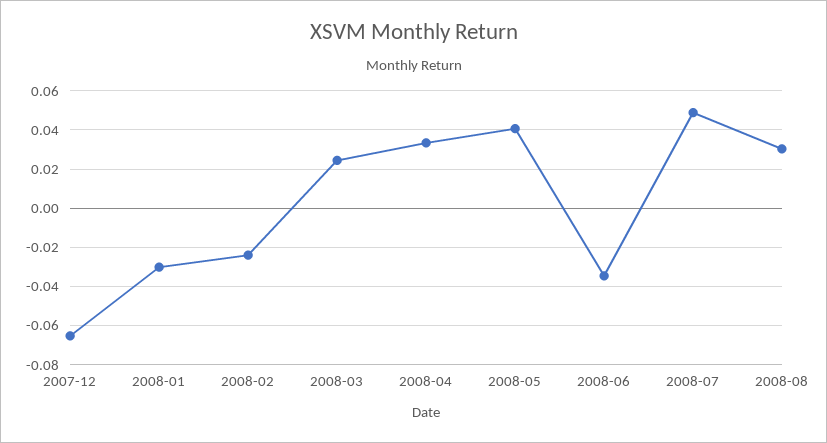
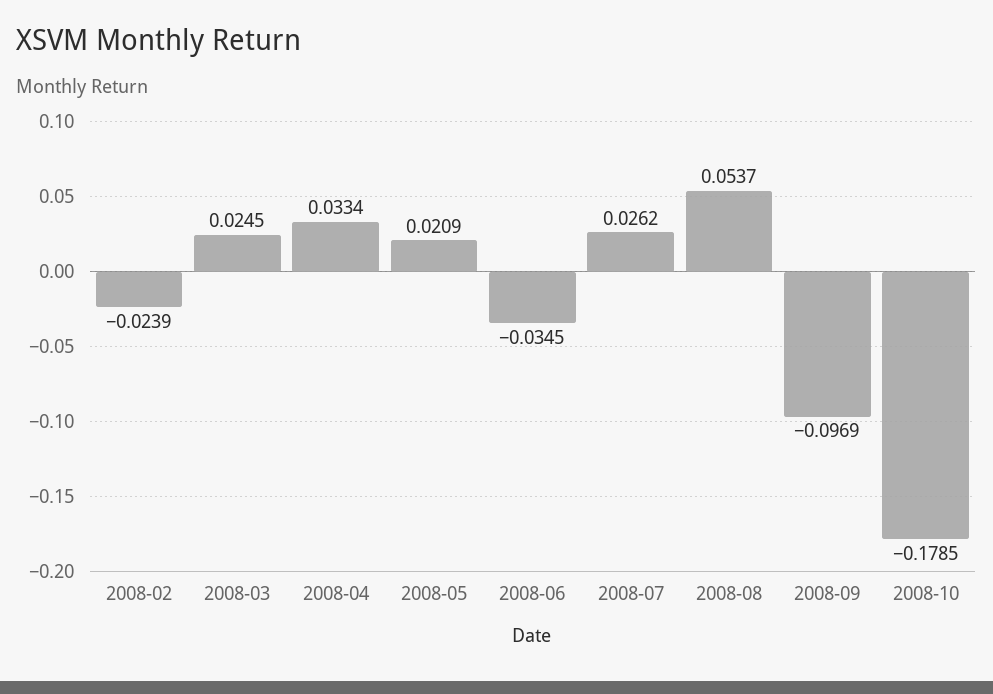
2007-12: -0.065 -> none
2008-01: -0.03 -> none
2008-05: 0.04 -> 0.0209
2008-07: 0.05 -> 0.0262
2008-08: 0.03 -> 0.0537
2008-09: none -> -0.0969
2008-10: none -> -0.1785

